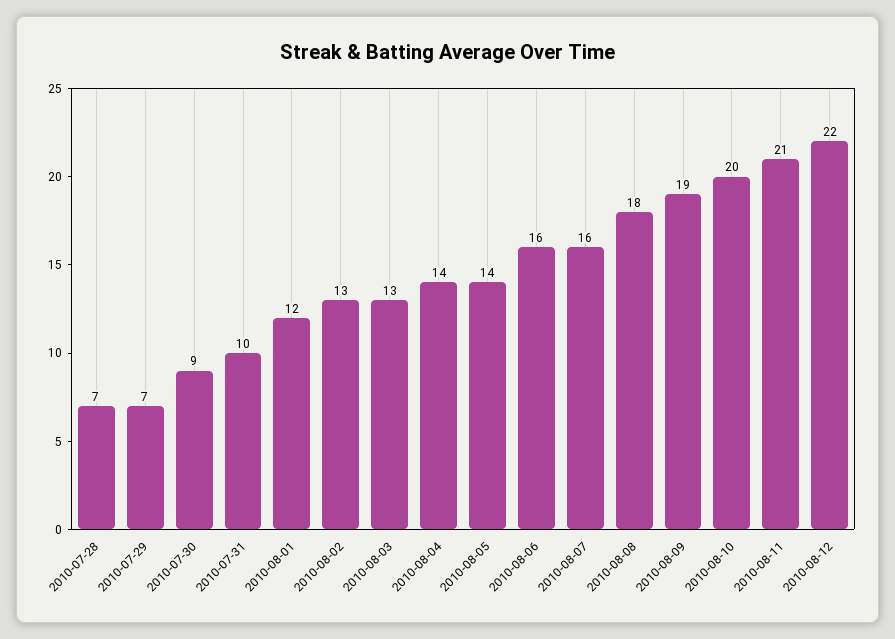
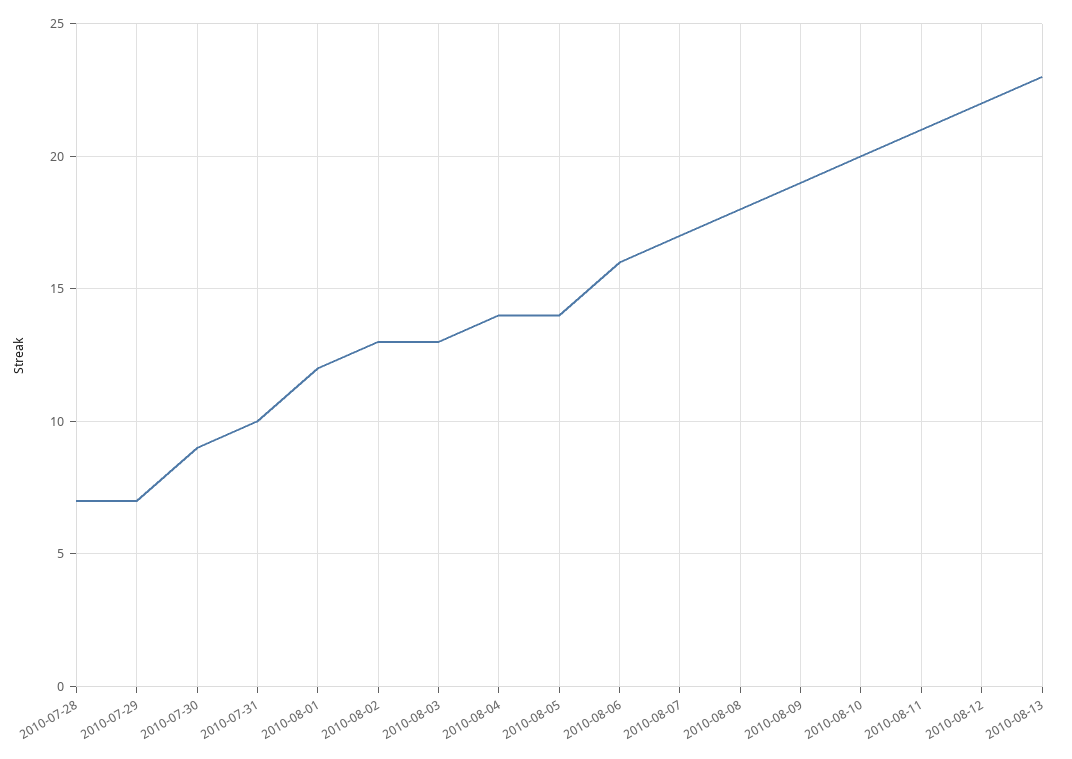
2010-08-07: 16 -> 17
2010-08-13: none -> 23

